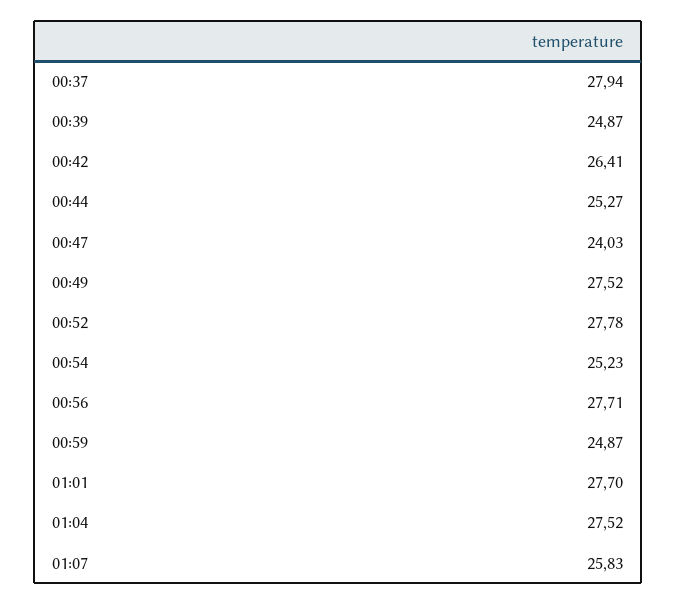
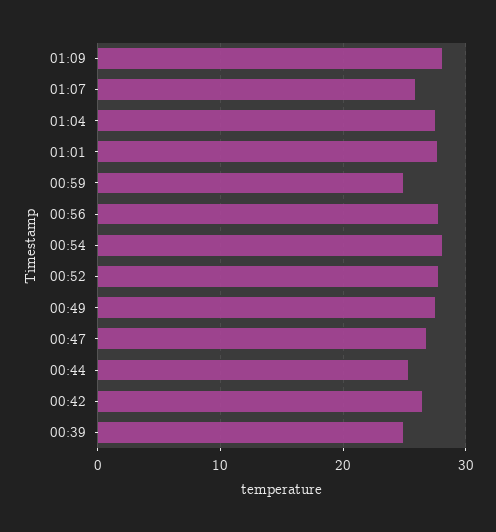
00:37: 27.94 -> none
00:47: 24.03 -> 27
00:54: 25.23 -> 28
01:09: none -> 28

